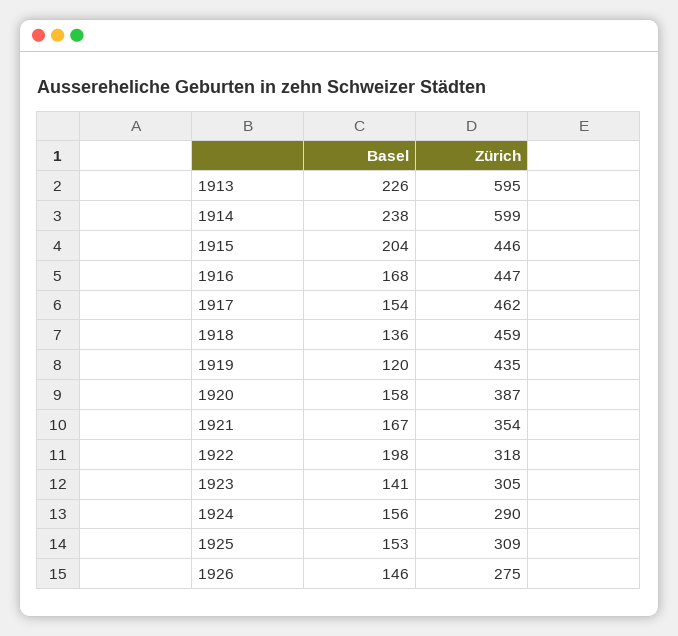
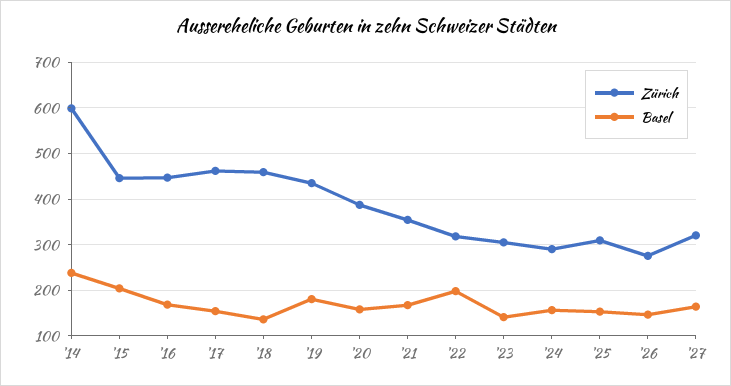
Basel, 1913: 226 -> none
Zürich, 1913: 595 -> none
Basel, 1919: 120 -> 180
Zürich, '27: none -> 320
Basel, '27: none -> 160

